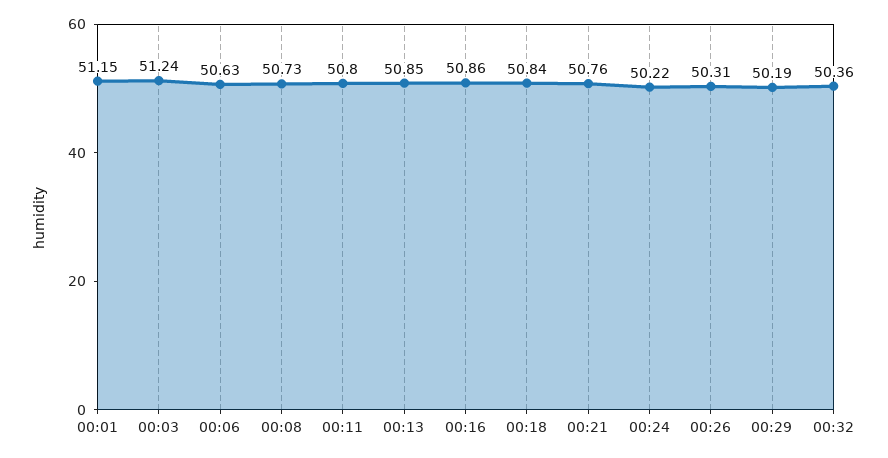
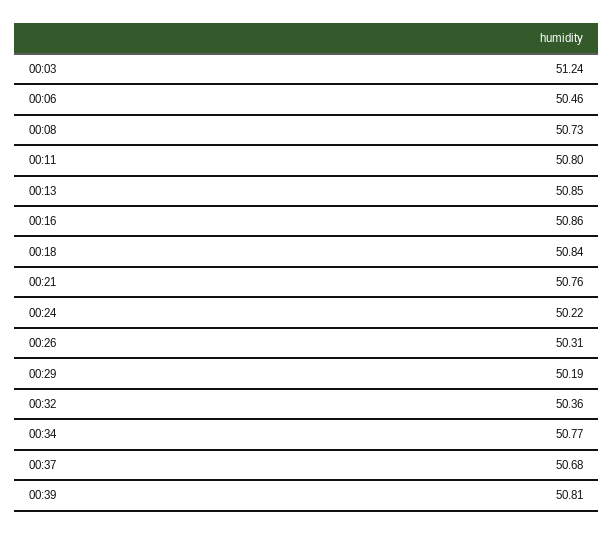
00:01: 51.15 -> none
00:06: 50.63 -> 50.46
00:34: none -> 50.77
00:37: none -> 50.68
00:39: none -> 50.81

